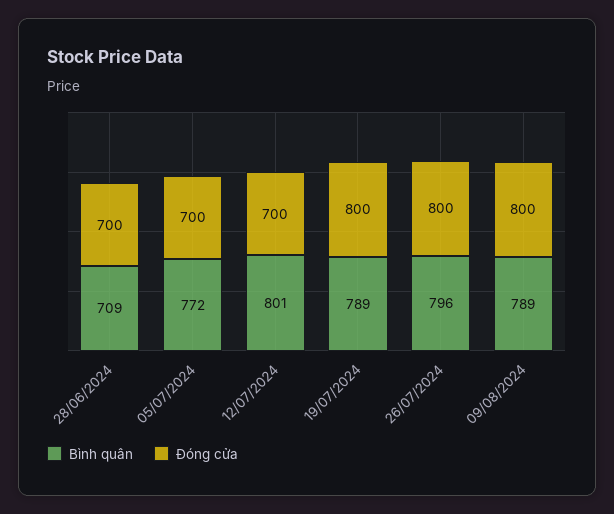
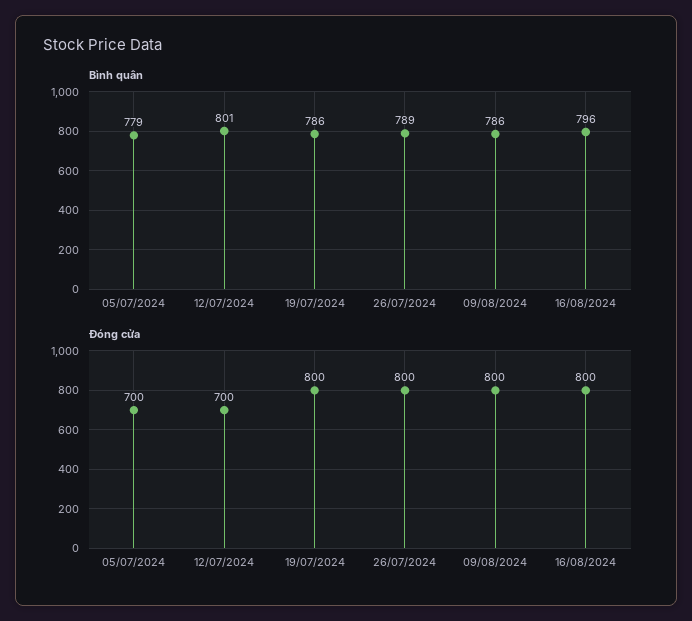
Bình quân, 28/06/2024: 709 -> none
Đóng cửa, 28/06/2024: 700 -> none
Bình quân, 05/07/2024: 772 -> 779
Bình quân, 19/07/2024: 789 -> 786
Bình quân, 26/07/2024: 796 -> 789
Bình quân, 09/08/2024: 789 -> 786
Bình quân, 16/08/2024: none -> 796
Đóng cửa, 16/08/2024: none -> 800

